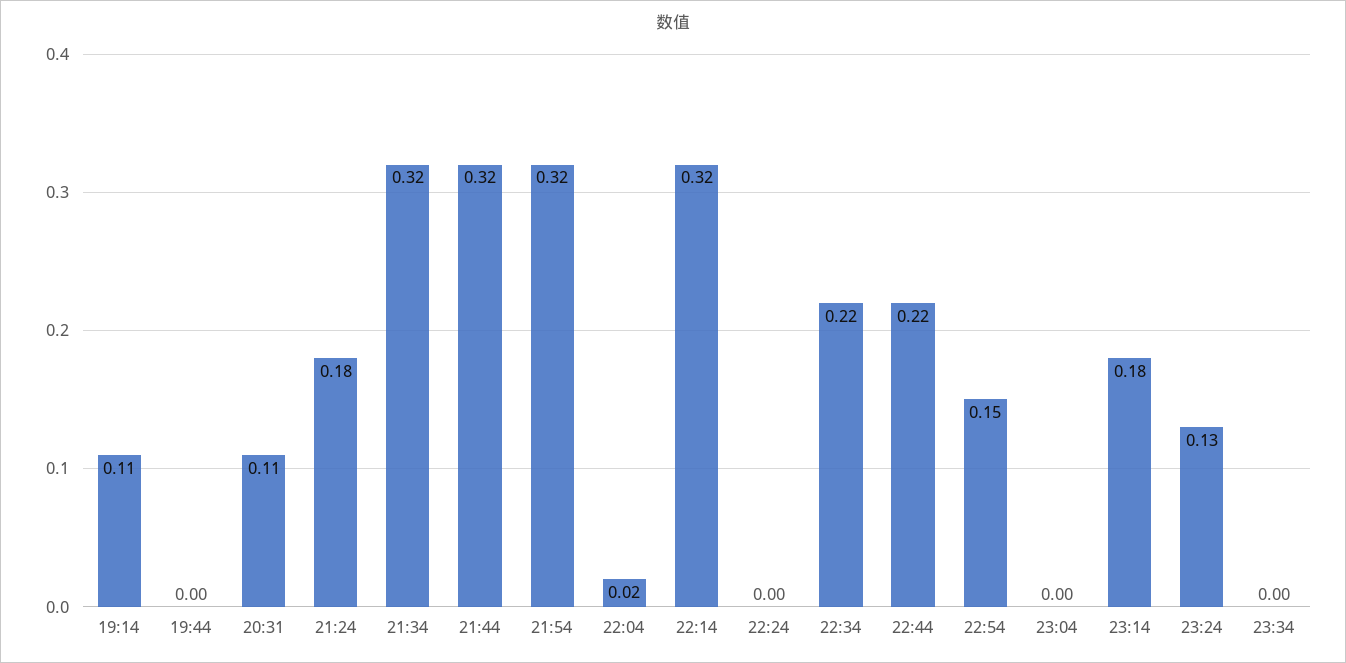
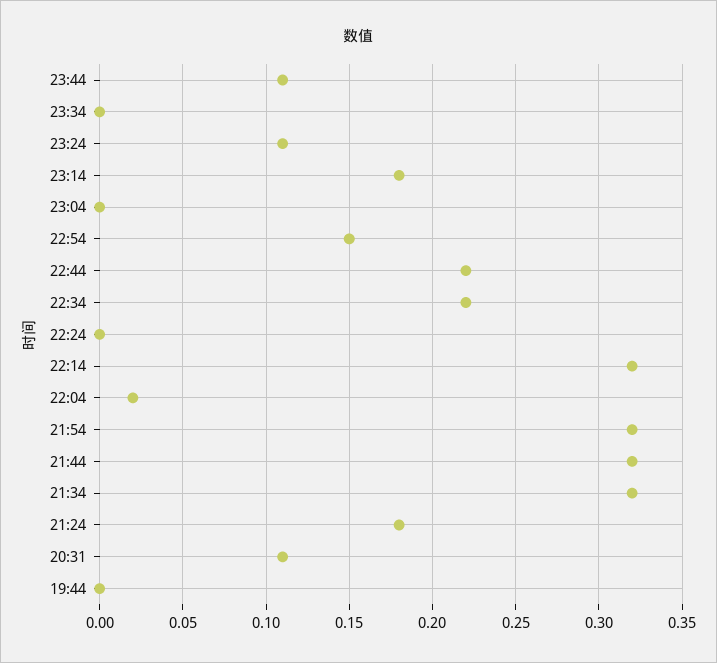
19:14: 0.11 -> none
23:24: 0.13 -> 0.11
23:44: none -> 0.11

